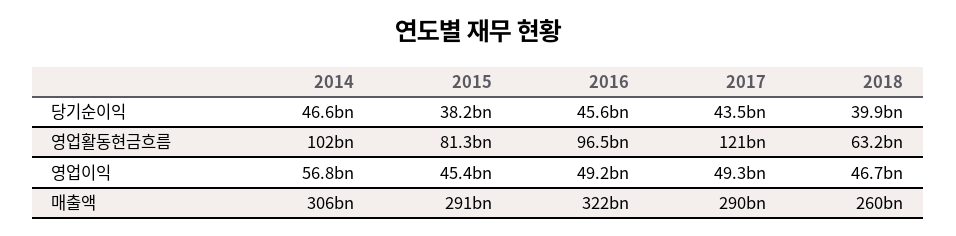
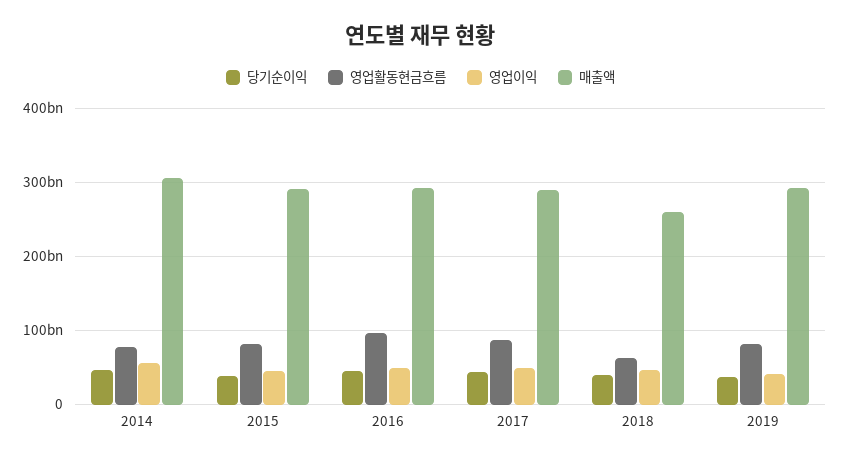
영업활동현금흐름, 2014: 102000000000 -> 80000000000
영업활동현금흐름, 2017: 121000000000 -> 90000000000
매출액, 2016: 322000000000 -> 290000000000
당기순이익, 2019: none -> 40000000000
영업활동현금흐름, 2019: none -> 80000000000
영업이익, 2019: none -> 40000000000
매출액, 2019: none -> 290000000000

